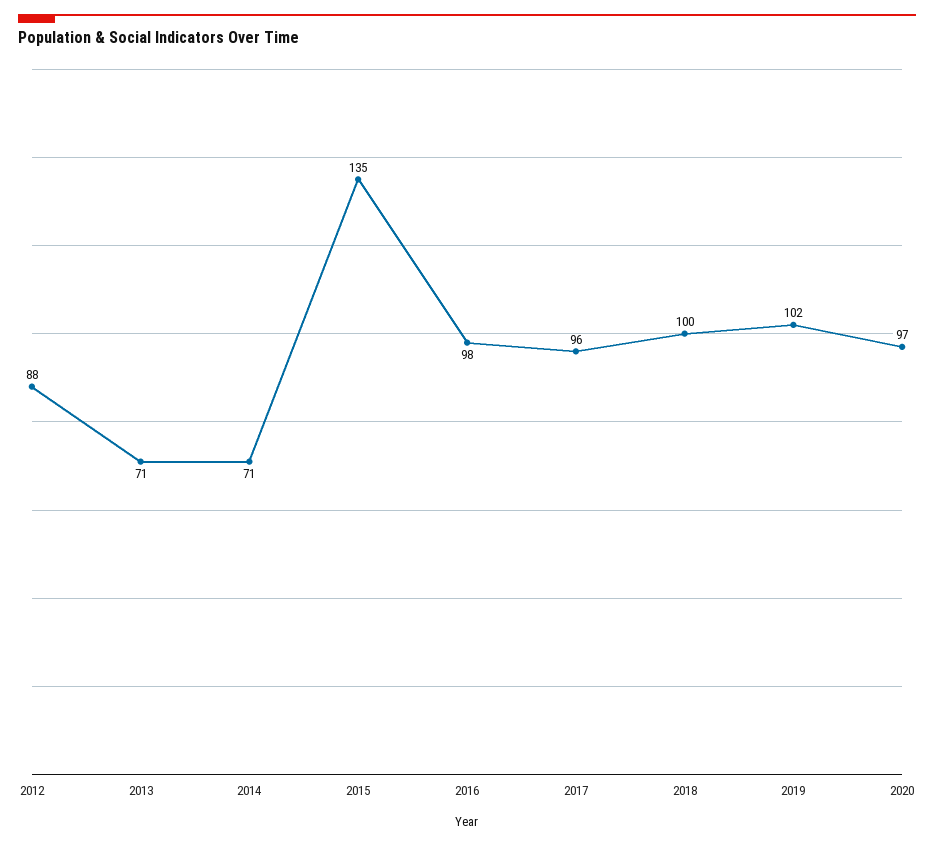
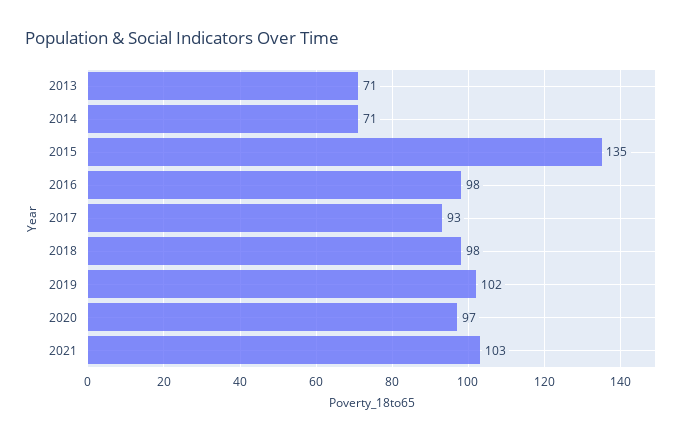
2012: 88 -> none
2017: 96 -> 93
2018: 100 -> 98
2021: none -> 103

